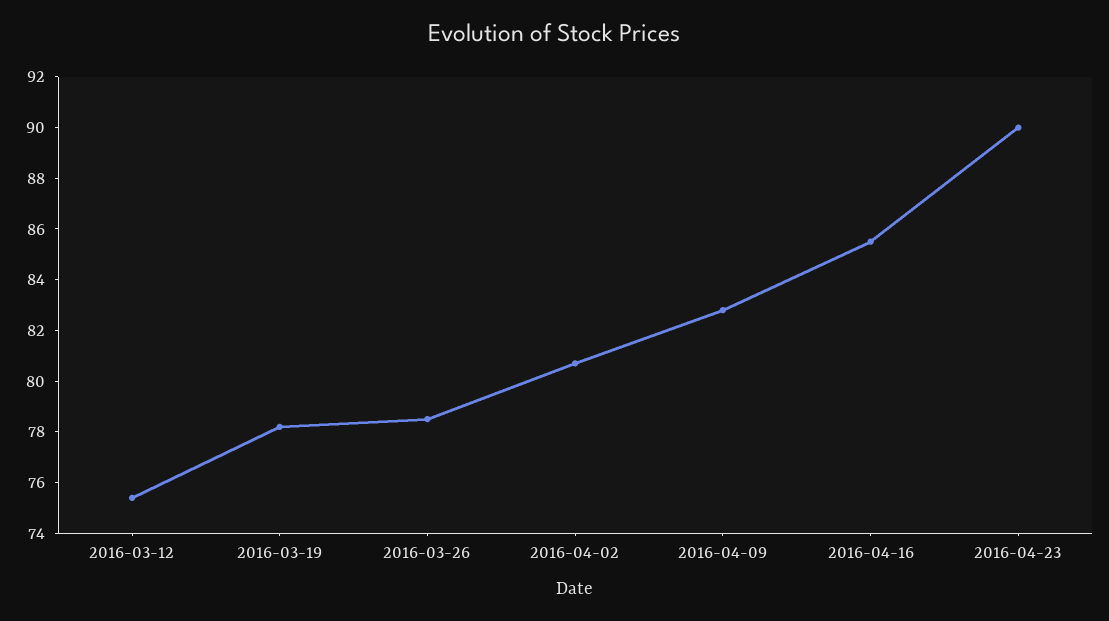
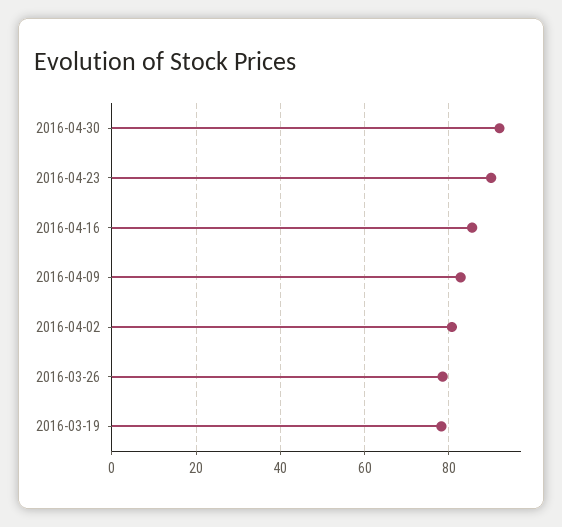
2016-03-12: 75.5 -> none
2016-04-30: none -> 92

